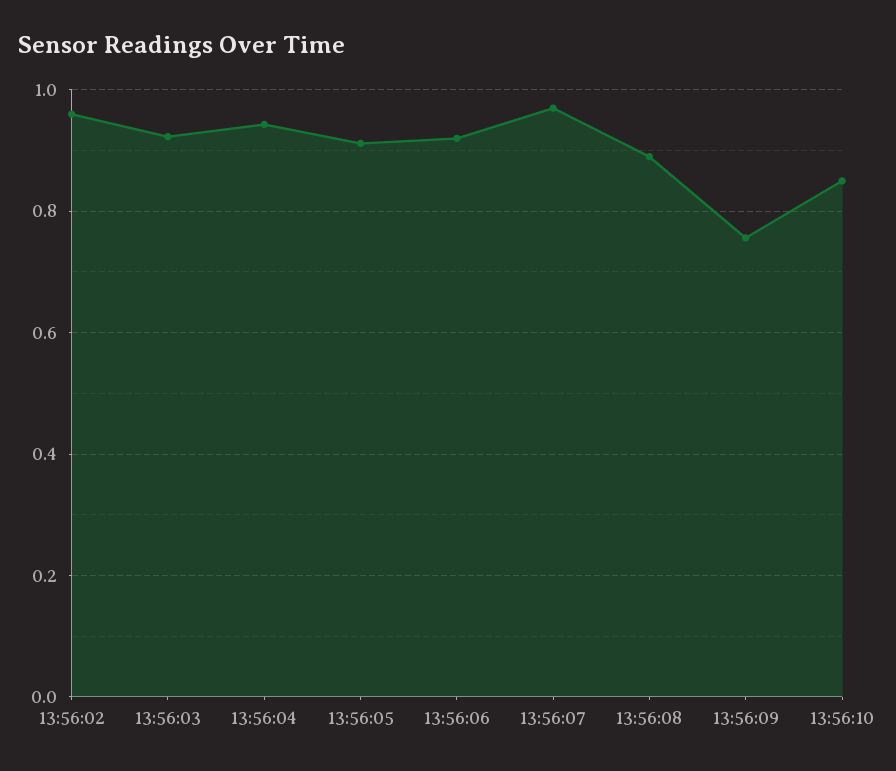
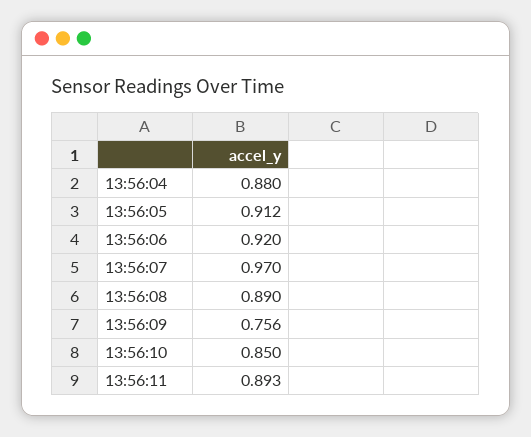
13:56:02: 0.96 -> none
13:56:03: 0.92 -> none
13:56:04: 0.94 -> 0.88
13:56:11: none -> 0.893

